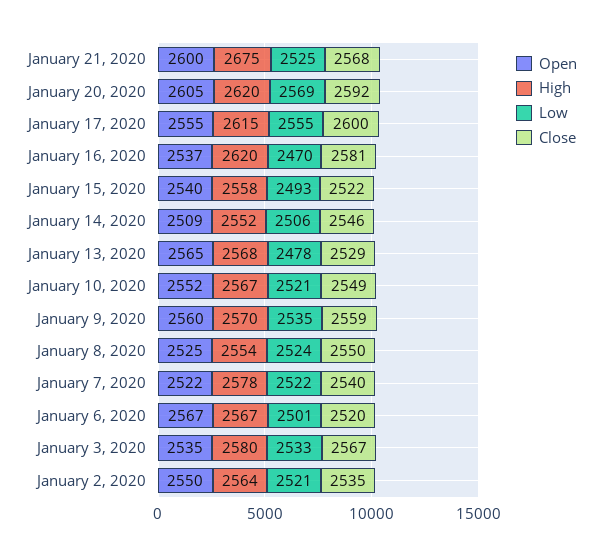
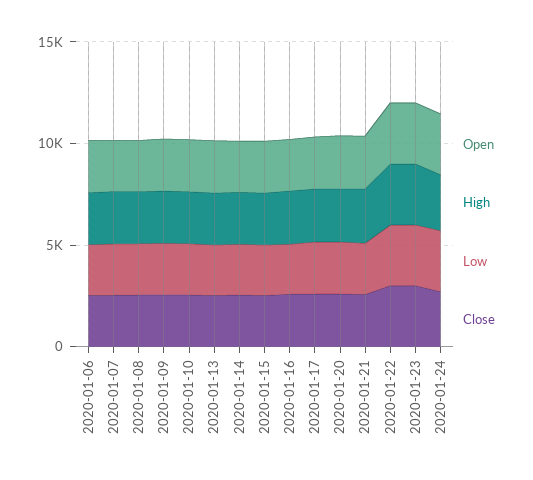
Open, January 3, 2020: 2535 -> none
High, January 3, 2020: 2580 -> none
Low, January 3, 2020: 2533 -> none
Close, January 3, 2020: 2567 -> none
Open, January 2, 2020: 2550 -> none
High, January 2, 2020: 2564 -> none
Low, January 2, 2020: 2521 -> none
Close, January 2, 2020: 2535 -> none
Open, 2020-01-22: none -> 3000
High, 2020-01-22: none -> 3000
Low, 2020-01-22: none -> 3000
Close, 2020-01-22: none -> 3000
Open, 2020-01-23: none -> 3000
High, 2020-01-23: none -> 3000
Low, 2020-01-23: none -> 3000
Close, 2020-01-23: none -> 3000
Open, 2020-01-24: none -> 3000
High, 2020-01-24: none -> 3000
Low, 2020-01-24: none -> 3000
Close, 2020-01-24: none -> 3000

